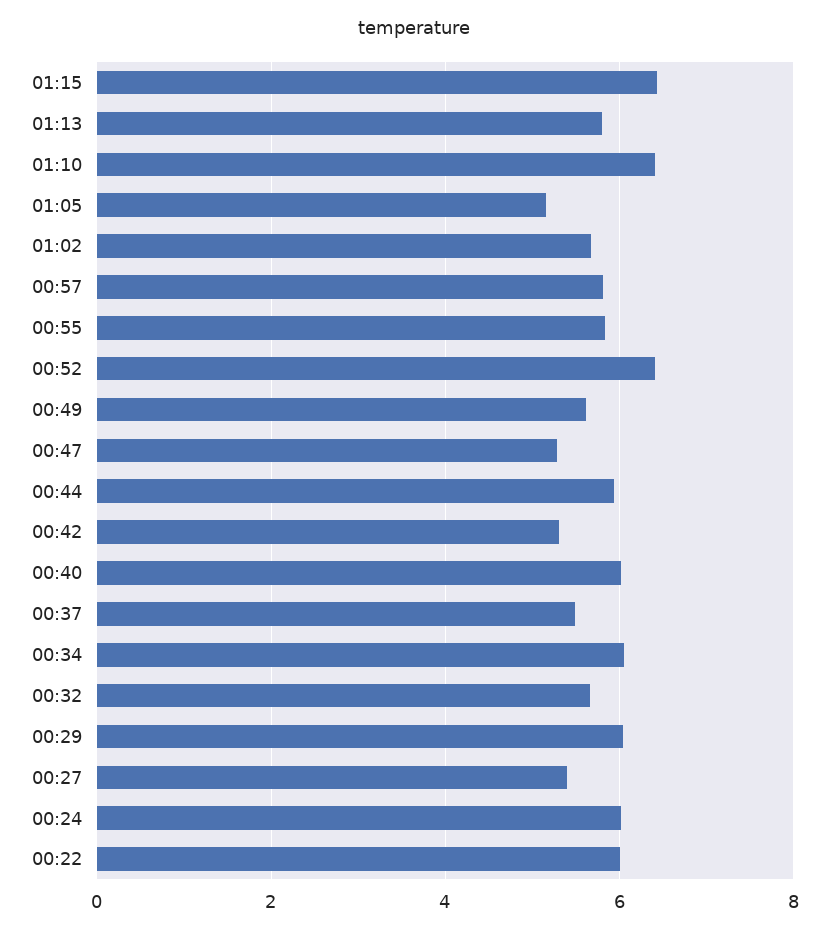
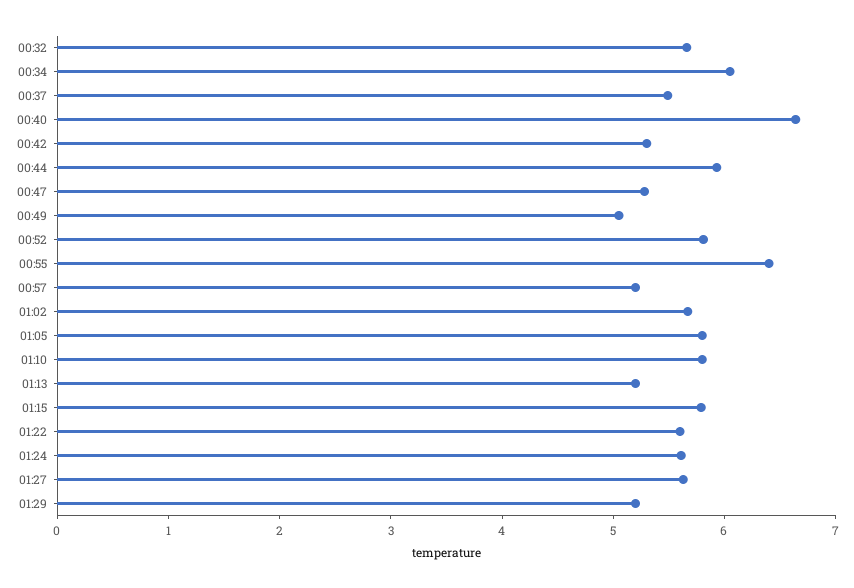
01:15: 6.4 -> 5.8
01:13: 5.8 -> 5.2
01:10: 6.4 -> 5.8
01:05: 5.2 -> 5.8
00:57: 5.8 -> 5.2
00:55: 5.8 -> 6.4
00:52: 6.4 -> 5.8
00:49: 5.6 -> 5
00:40: 6 -> 6.6
00:29: 6 -> none
00:27: 5.4 -> none
00:24: 6 -> none
00:22: 6 -> none
01:22: none -> 5.6
01:24: none -> 5.6
01:27: none -> 5.6
01:29: none -> 5.2

